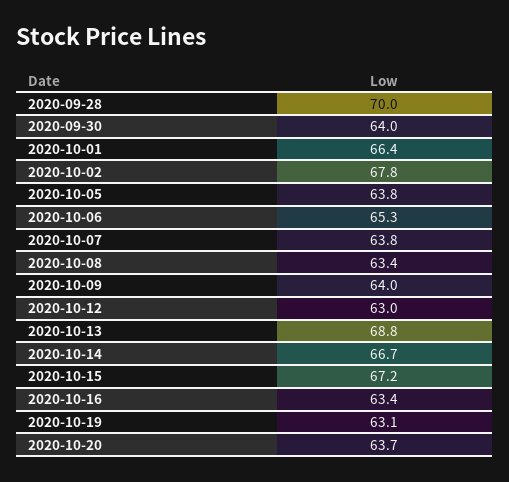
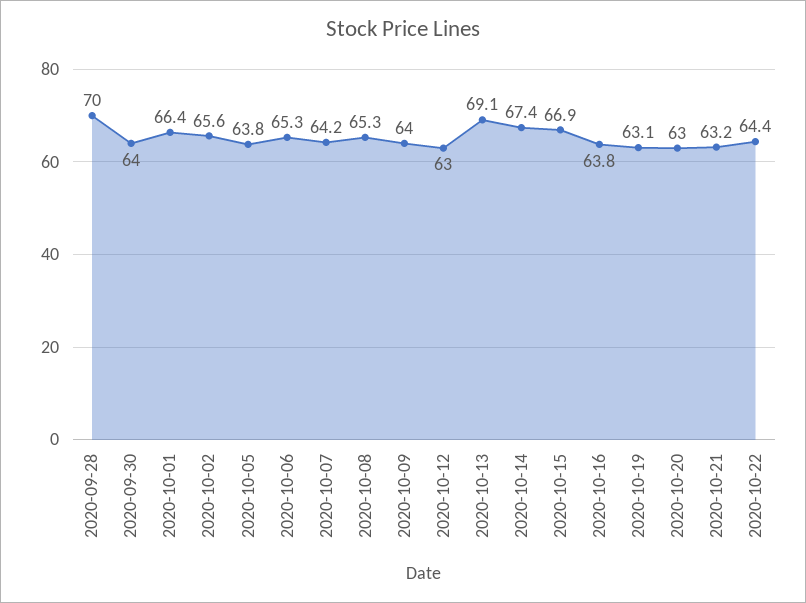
2020-10-02: 67.8 -> 65.6
2020-10-07: 63.8 -> 64.2
2020-10-08: 63.4 -> 65.3
2020-10-13: 68.8 -> 69.1
2020-10-14: 66.7 -> 67.4
2020-10-15: 67.2 -> 66.9
2020-10-16: 63.4 -> 63.8
2020-10-20: 63.7 -> 63
2020-10-21: none -> 63.2
2020-10-22: none -> 64.4

